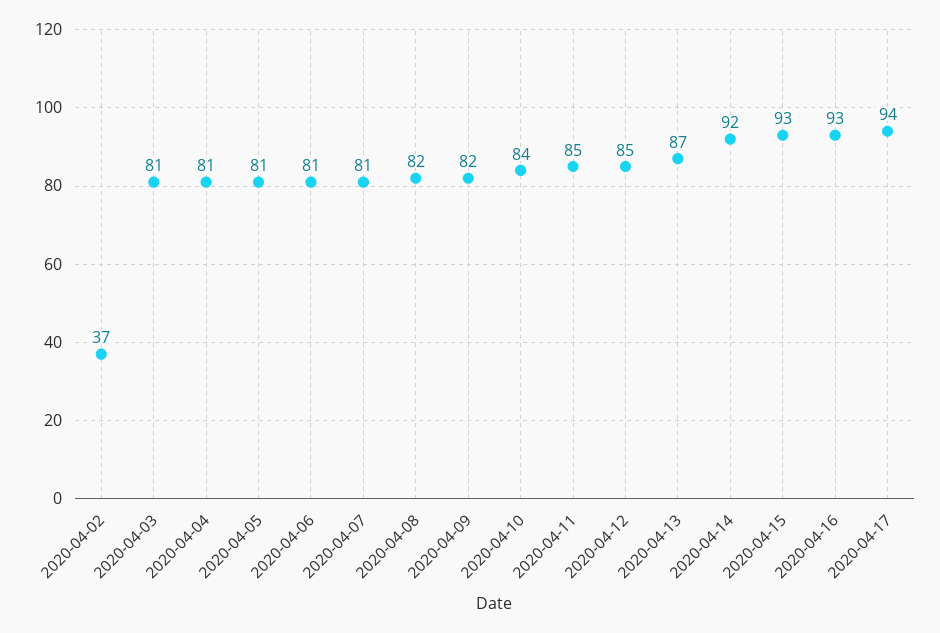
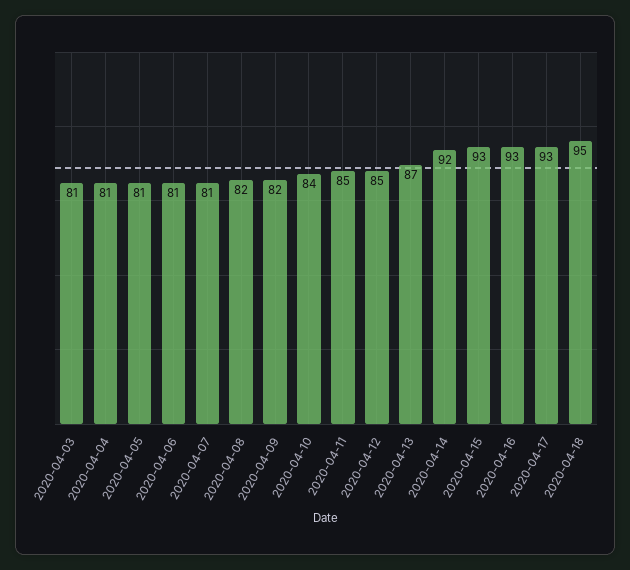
2020-04-02: 37 -> none
2020-04-17: 94 -> 93
2020-04-18: none -> 95

